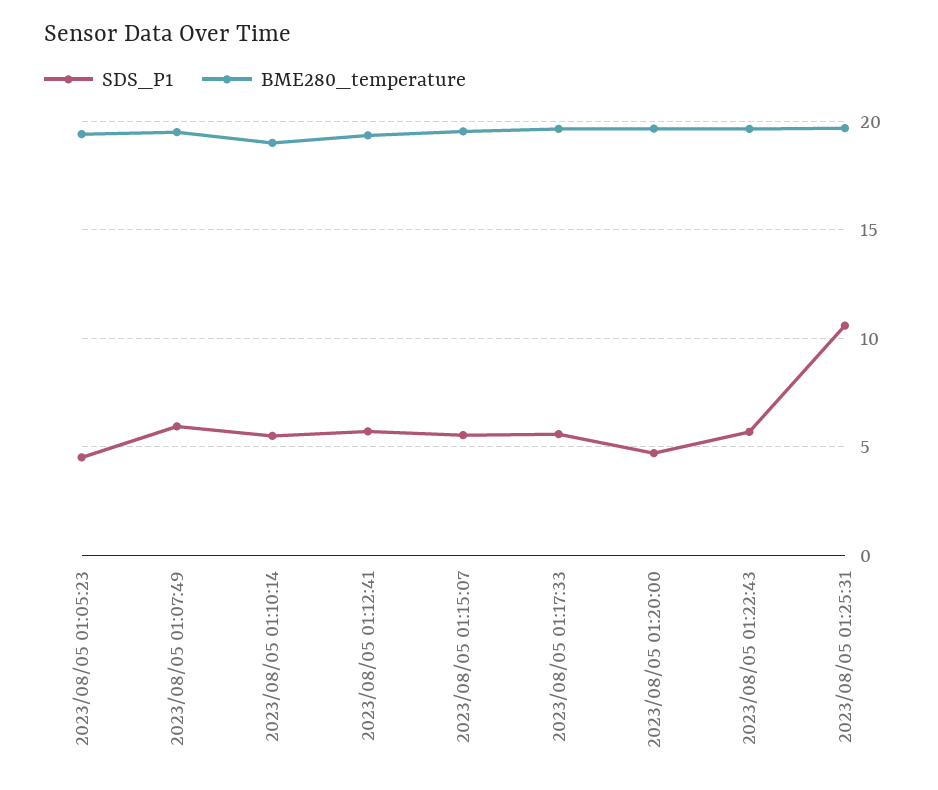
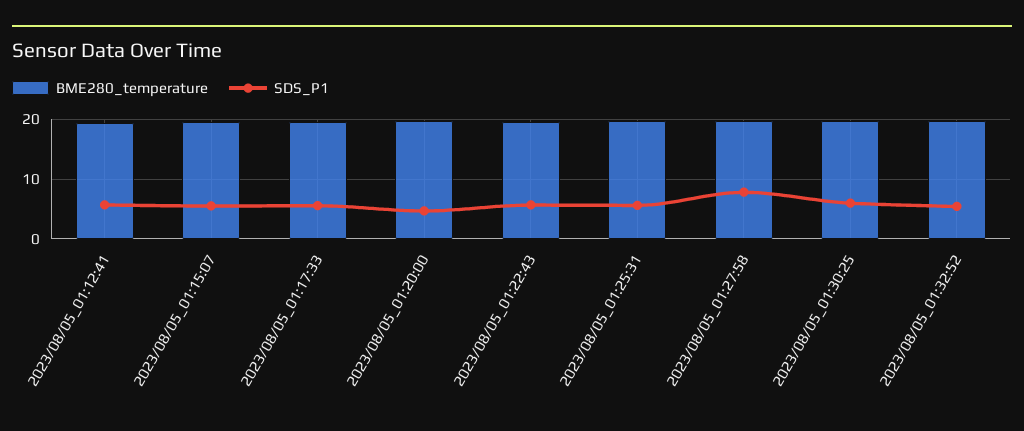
SDS_P1, 2023/08/05 01:05:23: 4.5 -> none
BME280_temperature, 2023/08/05 01:05:23: 19.5 -> none
SDS_P1, 2023/08/05 01:07:49: 6 -> none
BME280_temperature, 2023/08/05 01:07:49: 19.5 -> none
SDS_P1, 2023/08/05 01:10:14: 5.5 -> none
BME280_temperature, 2023/08/05 01:10:14: 19 -> none
SDS_P1, 2023/08/05 01:25:31: 10.5 -> 6
BME280_temperature, 2023/08/05_01:27:58: none -> 20
SDS_P1, 2023/08/05_01:27:58: none -> 8
BME280_temperature, 2023/08/05_01:30:25: none -> 20
SDS_P1, 2023/08/05_01:30:25: none -> 6
BME280_temperature, 2023/08/05_01:32:52: none -> 20
SDS_P1, 2023/08/05_01:32:52: none -> 6

